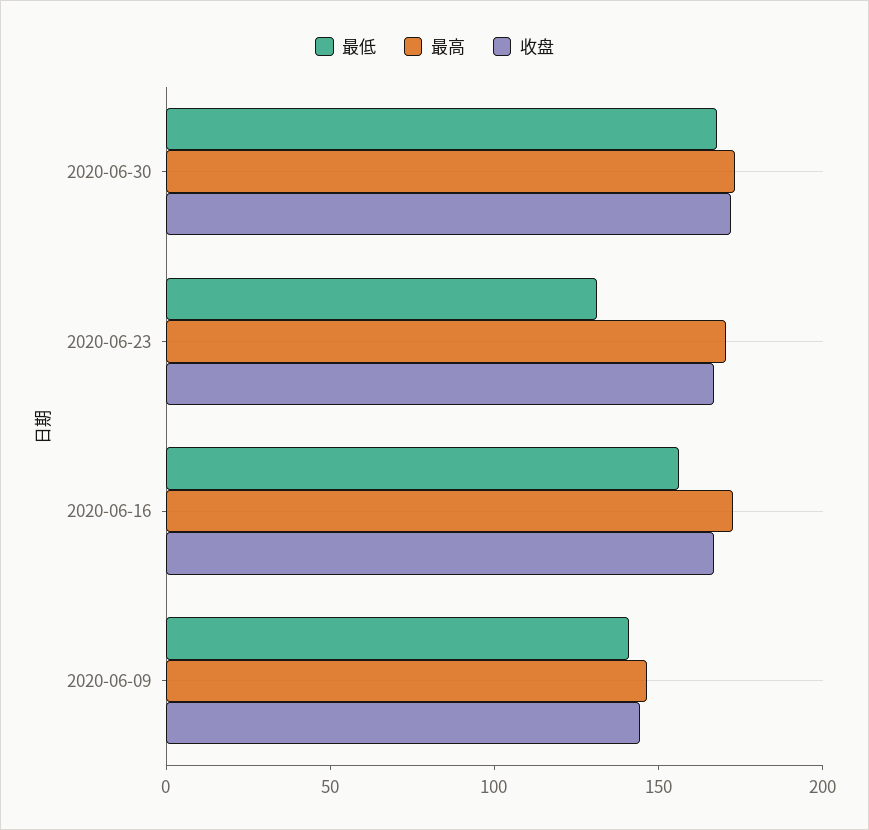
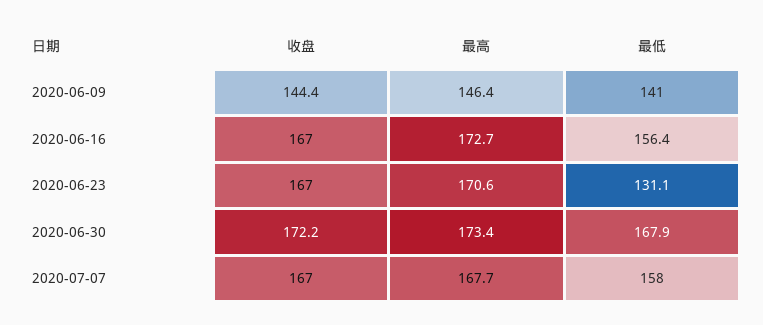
收盘, 2020-07-07: none -> 167
最高, 2020-07-07: none -> 167.7
最低, 2020-07-07: none -> 158

